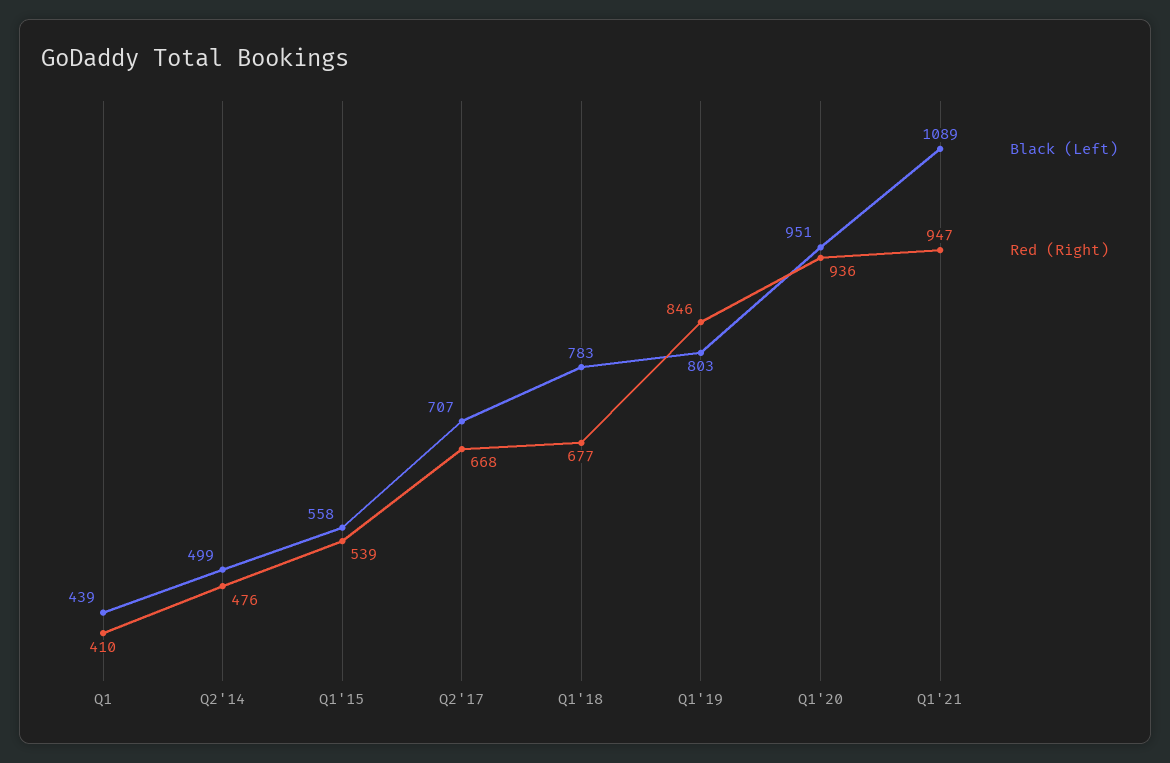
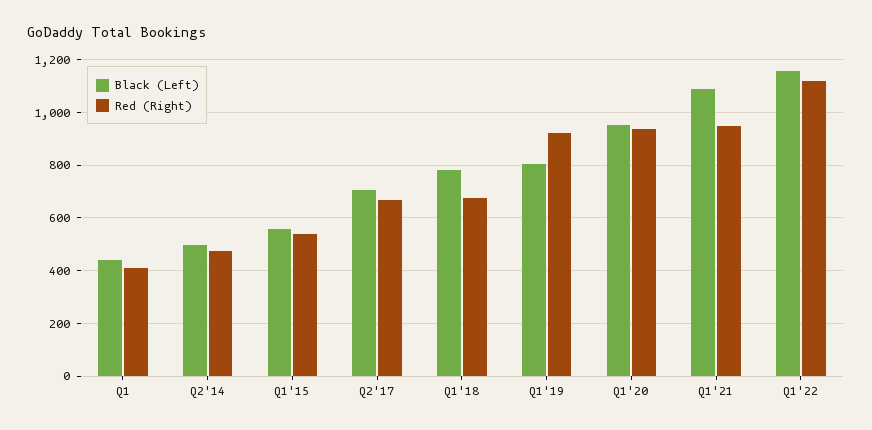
Red (Right), Q1'19: 846 -> 925
Black (Left), Q1'22: none -> 1150
Red (Right), Q1'22: none -> 1125

